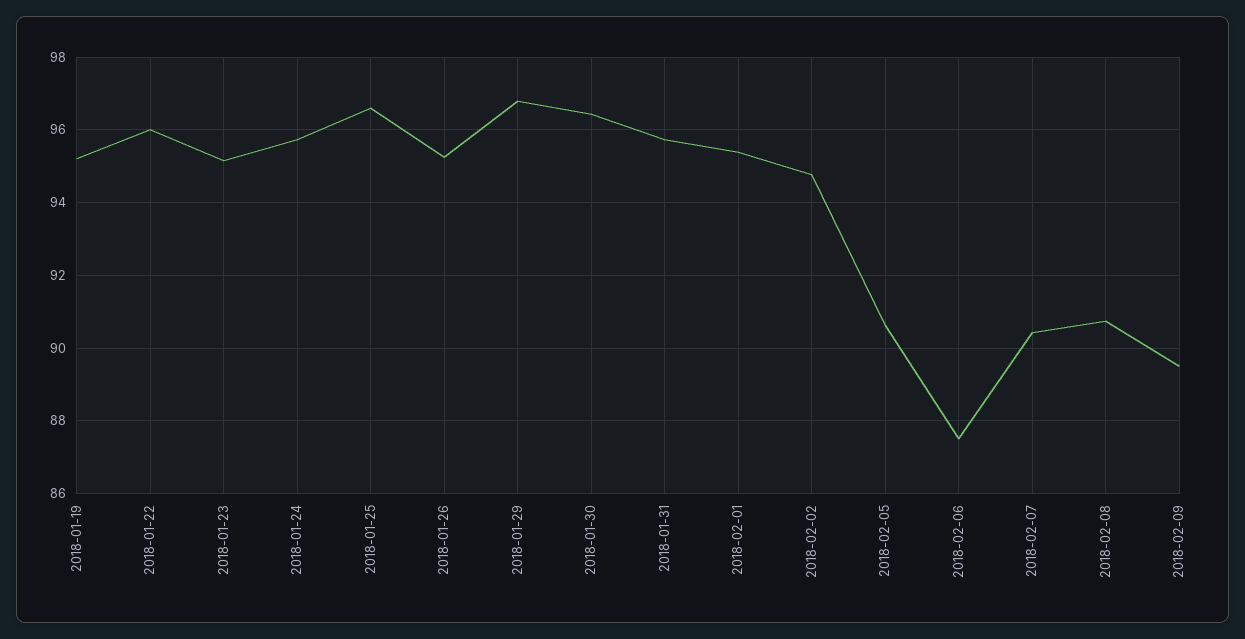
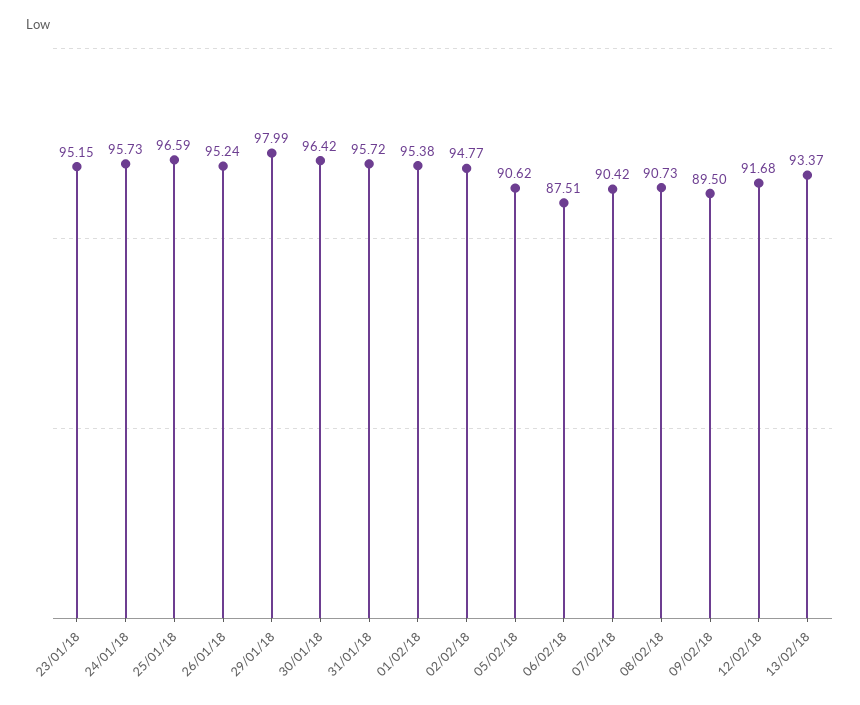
2018-01-19: 95.2 -> none
2018-01-22: 96 -> none
2018-01-29: 96.8 -> 97.99
12/02/18: none -> 91.68
13/02/18: none -> 93.37

